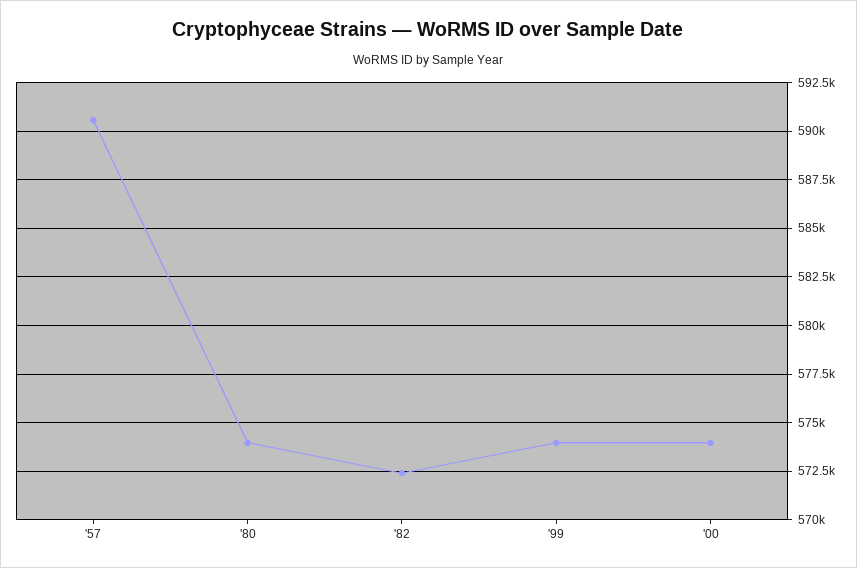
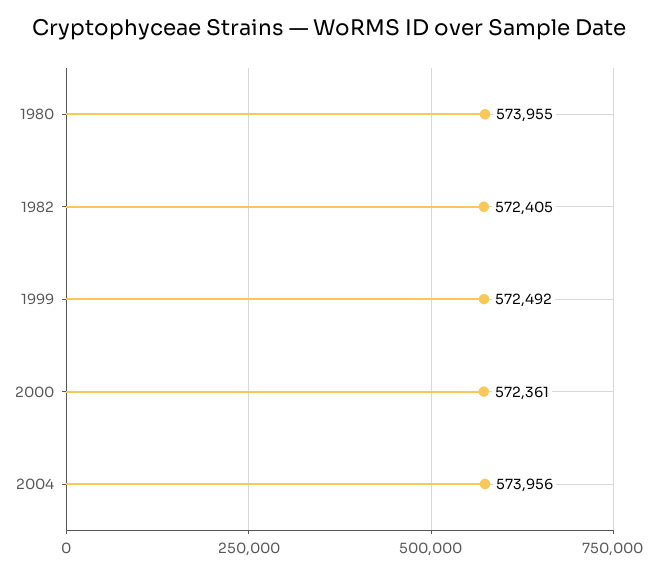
'57: 590500 -> none
'99: 574000 -> 572492
'00: 574000 -> 572361
2004: none -> 573956

